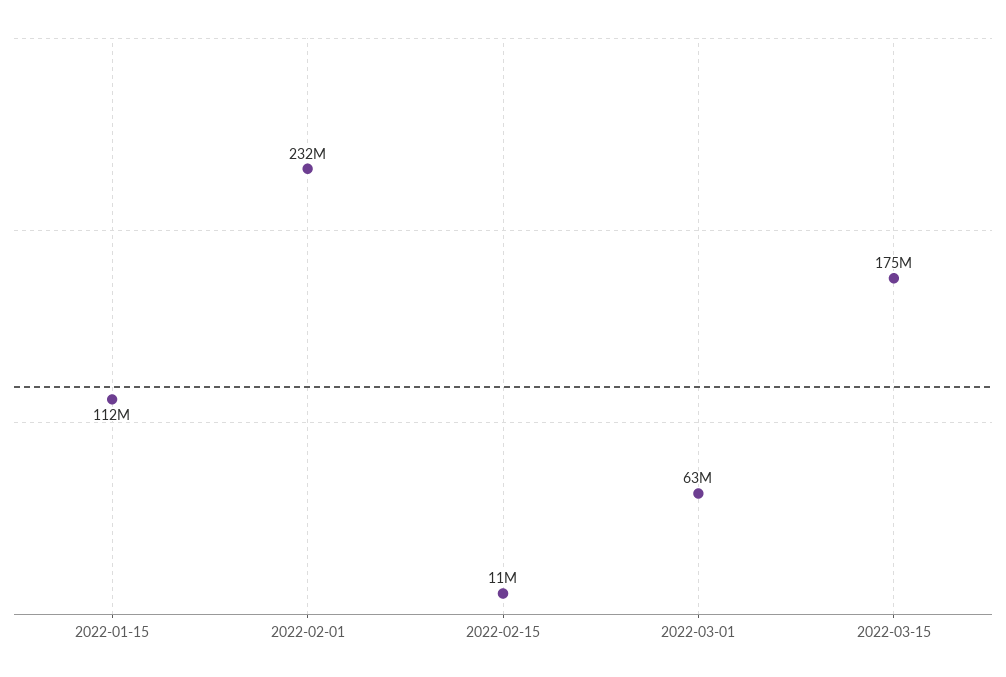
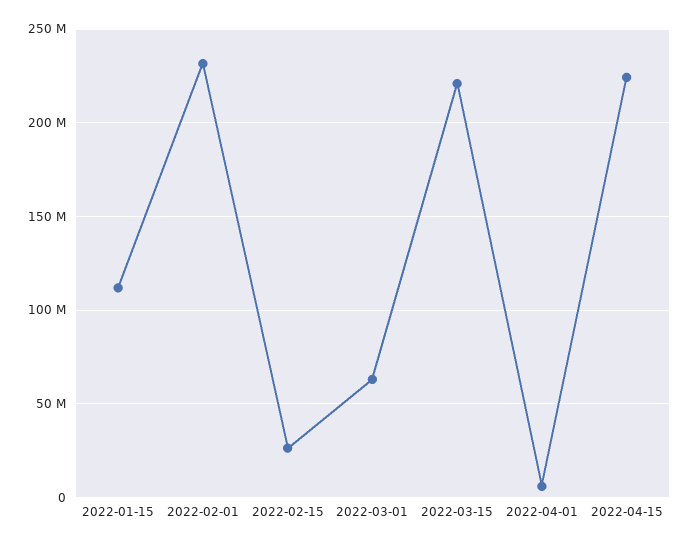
2022-02-15: 11000000 -> 25000000
2022-03-15: 175000000 -> 220000000
2022-04-01: none -> 5000000
2022-04-15: none -> 225000000

